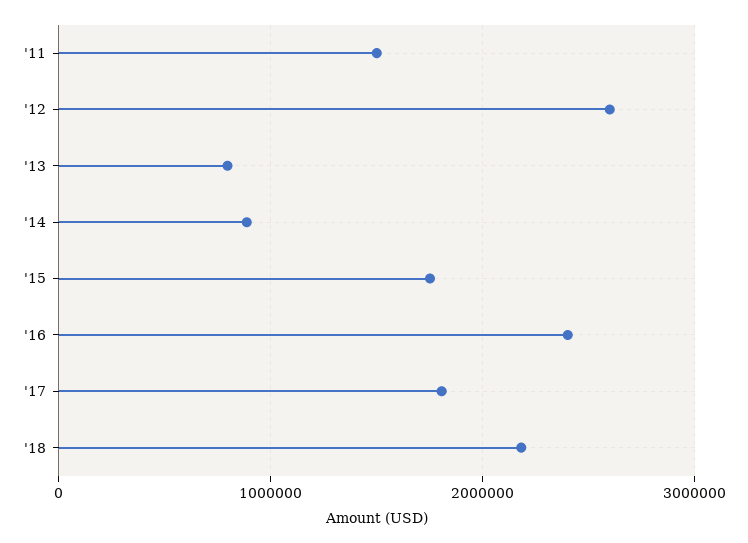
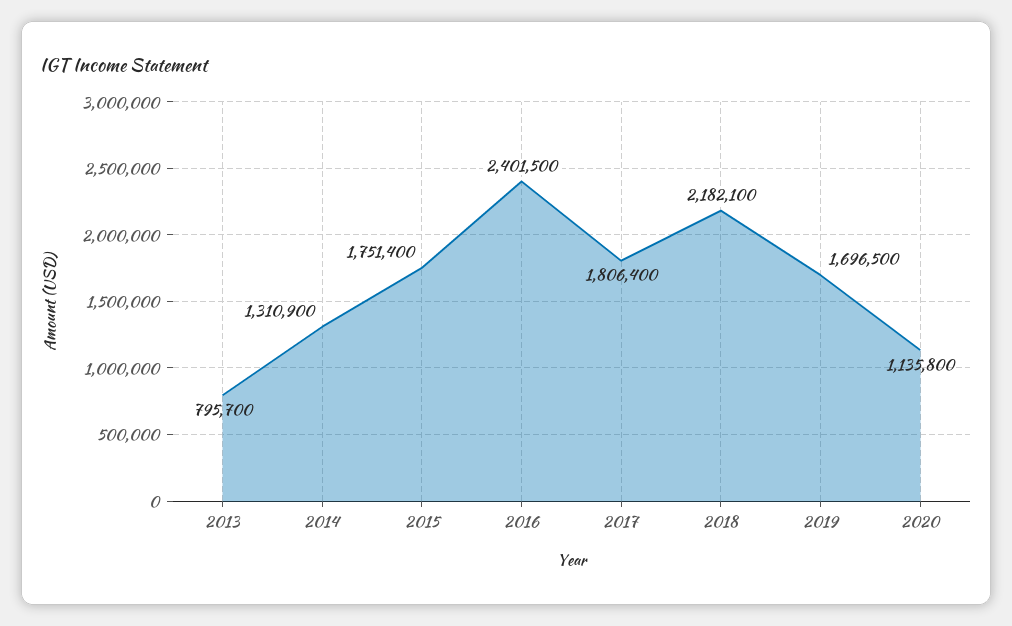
'11: 1500000 -> none
'12: 2600000 -> none
'14: 900000 -> 1310900
2019: none -> 1696500
2020: none -> 1135800

